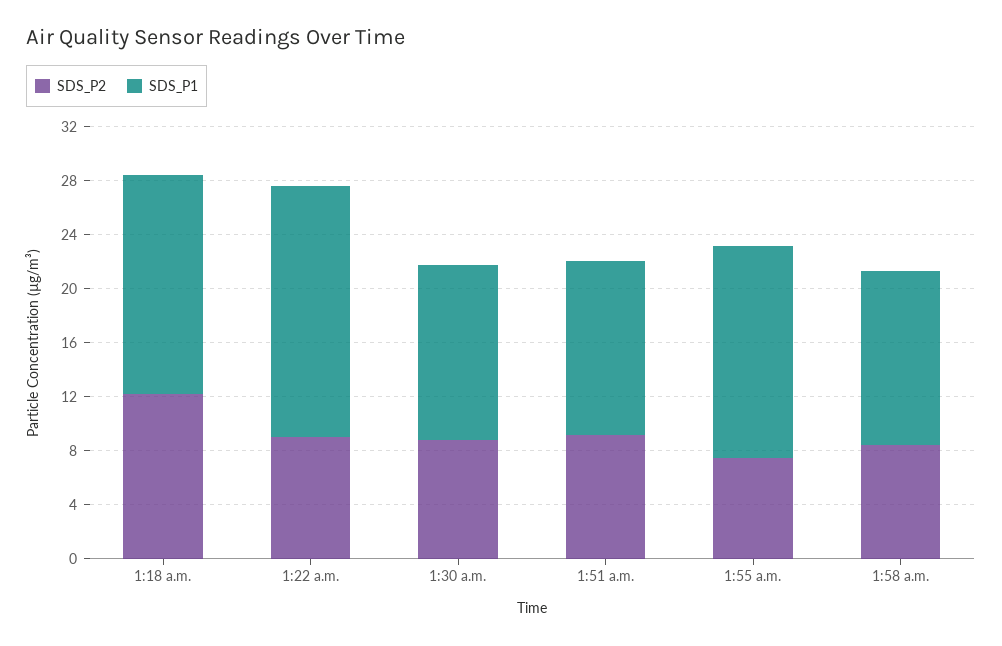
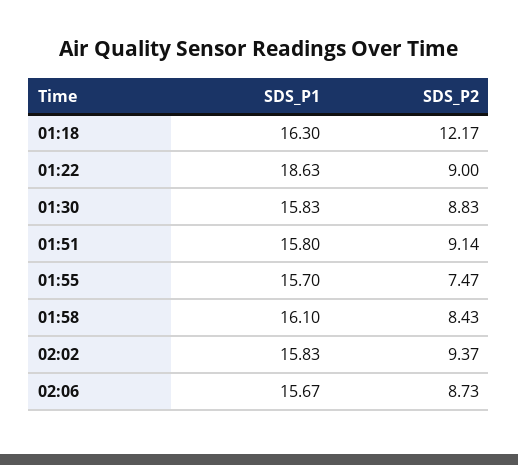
SDS_P1, 1:30 a.m.: 13 -> 15.83
SDS_P1, 1:51 a.m.: 13 -> 15.8
SDS_P1, 1:58 a.m.: 13 -> 16.1
SDS_P1, 02:02: none -> 15.83
SDS_P2, 02:02: none -> 9.37
SDS_P1, 02:06: none -> 15.67
SDS_P2, 02:06: none -> 8.73

